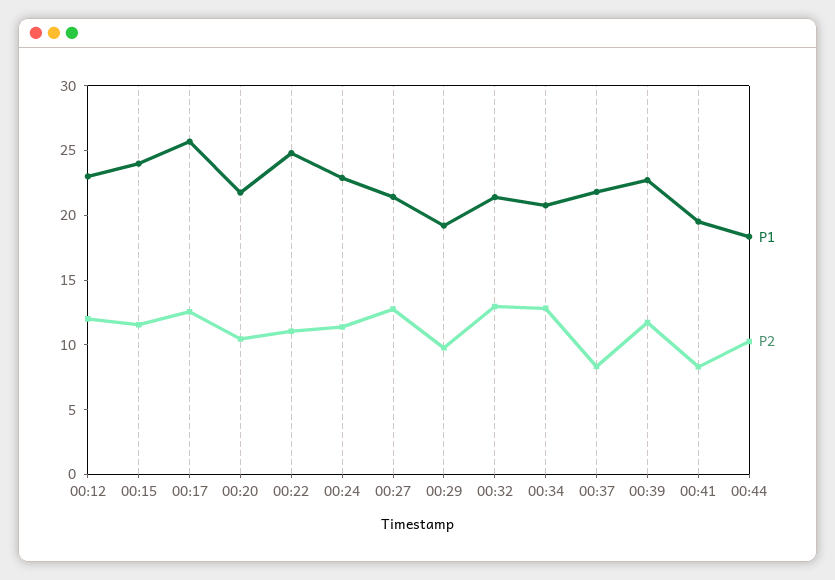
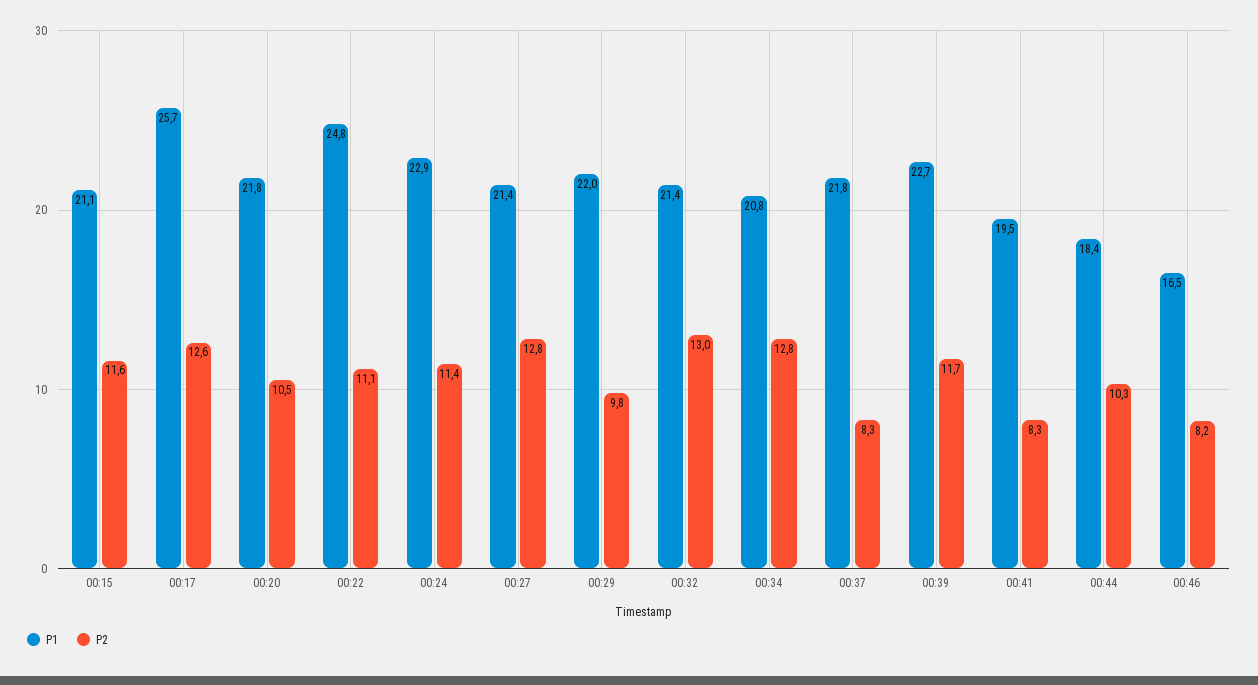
P1, 00:12: 23 -> none
P2, 00:12: 12 -> none
P1, 00:15: 24 -> 21.1
P1, 00:29: 19 -> 22
P1, 00:46: none -> 16.5
P2, 00:46: none -> 8.2

